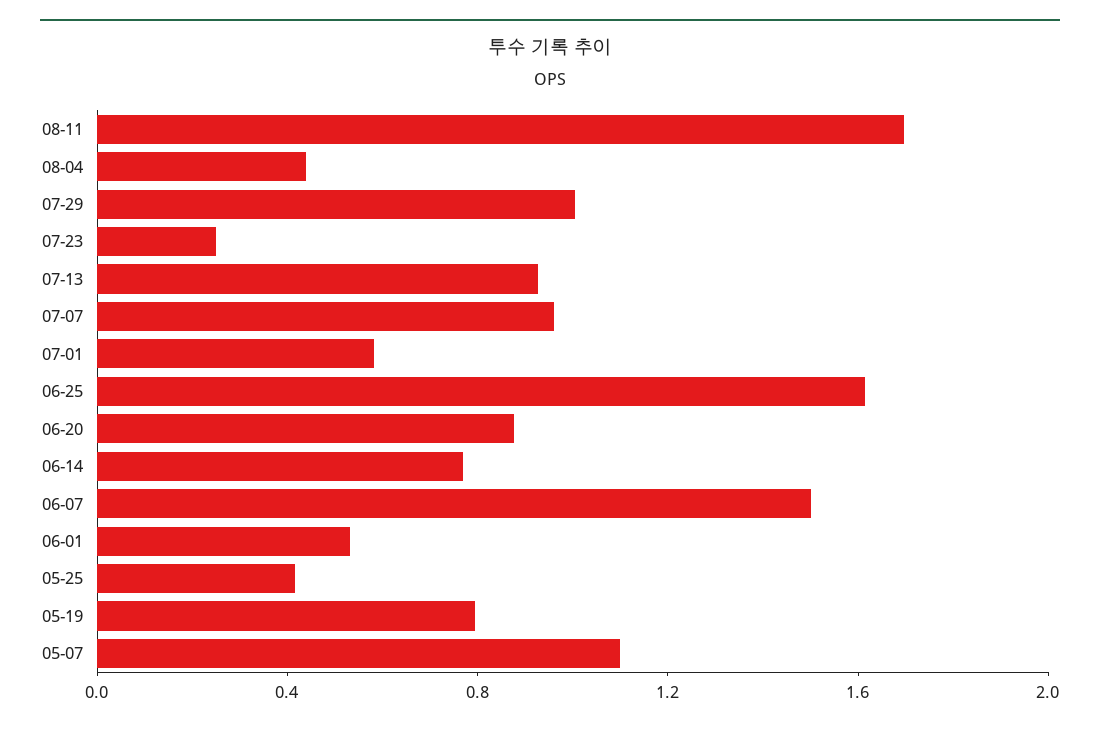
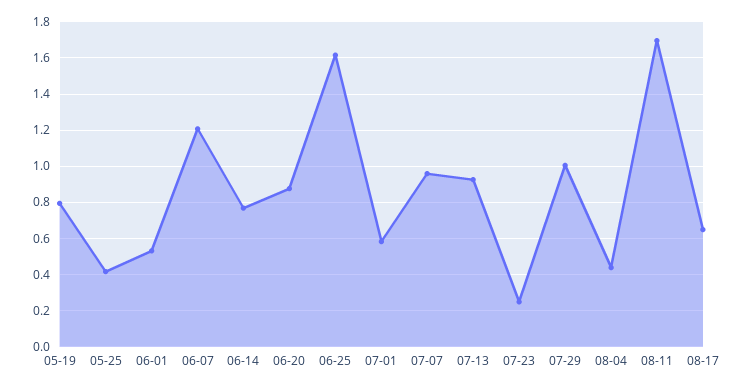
06-07: 1.5 -> 1.2
05-07: 1.1 -> none
08-17: none -> 0.65

